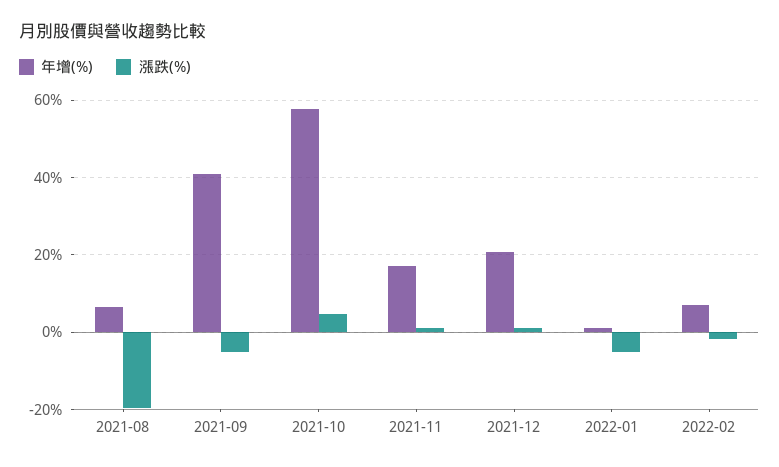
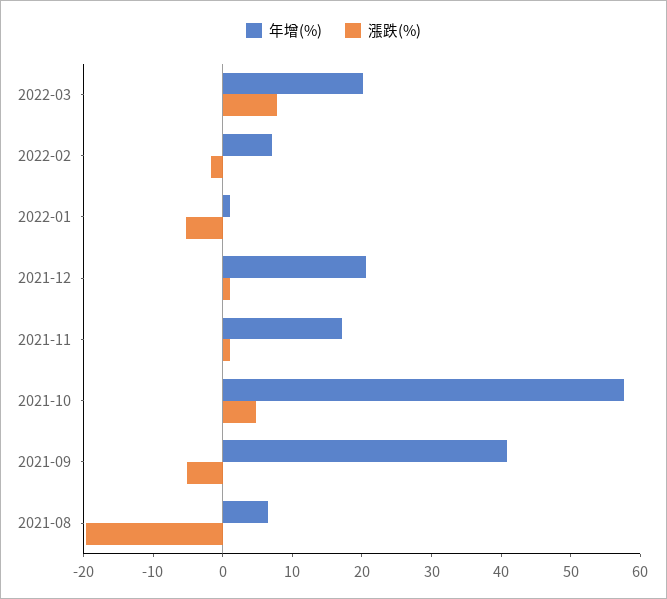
年增(%), 2022-03: none -> 20
漲跌(%), 2022-03: none -> 8

